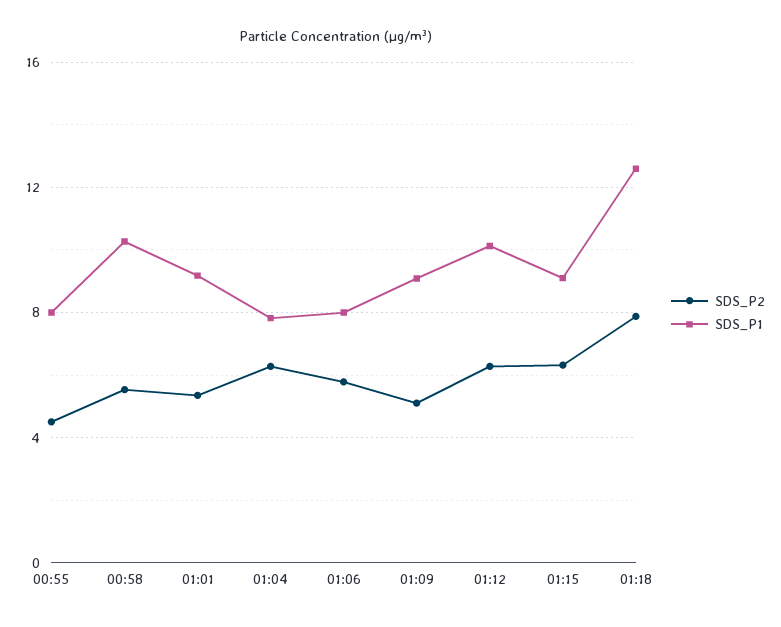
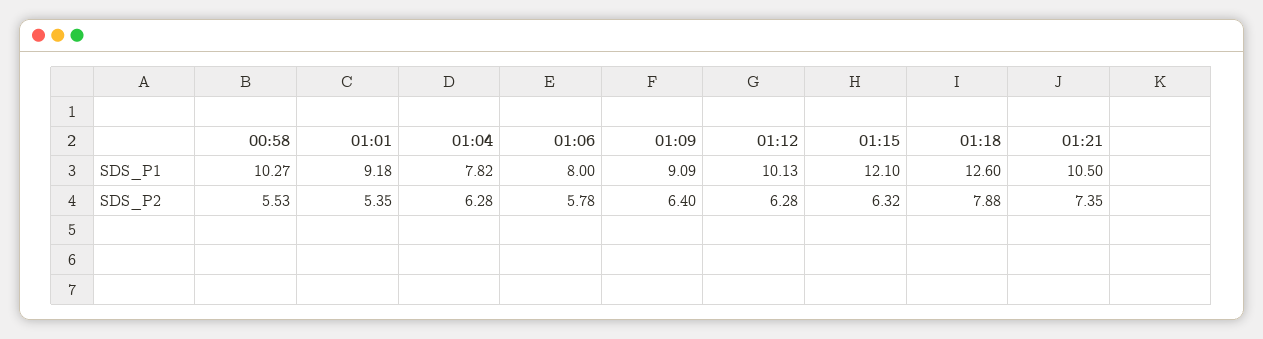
SDS_P2, 00:55: 4.5 -> none
SDS_P1, 00:55: 8 -> none
SDS_P2, 01:09: 5 -> 6.4
SDS_P1, 01:15: 9 -> 12.1
SDS_P1, 01:21: none -> 10.5
SDS_P2, 01:21: none -> 7.35

